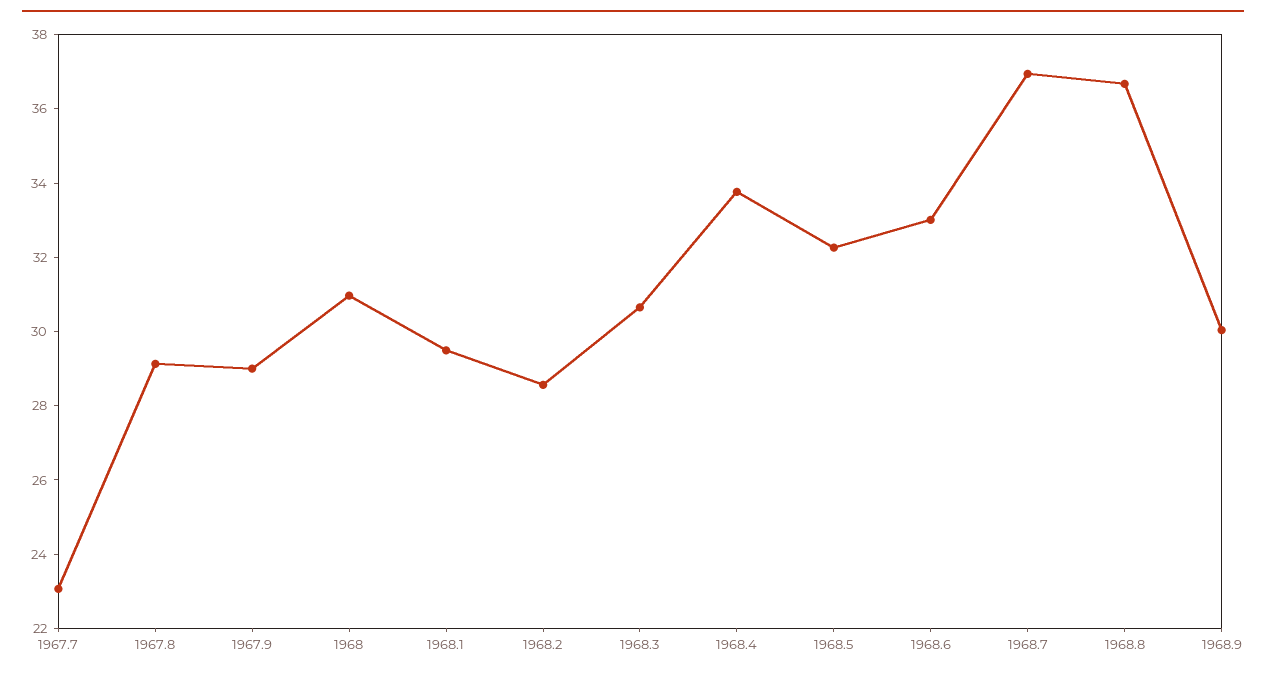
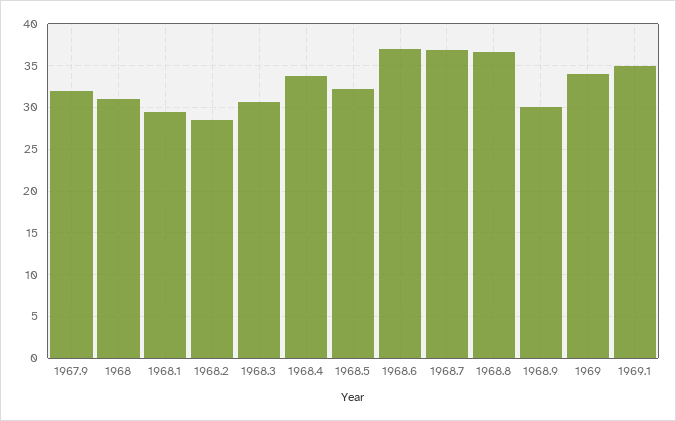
1967.7: 23 -> none
1967.8: 29 -> none
1967.9: 29 -> 32
1968.6: 33 -> 37
1969: none -> 34
1969.1: none -> 35

